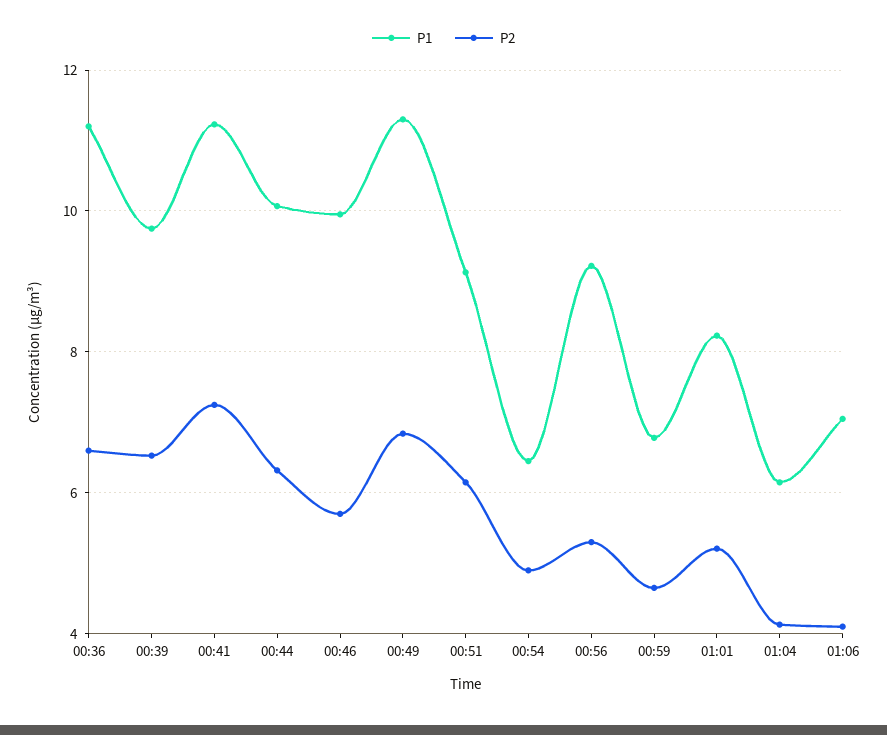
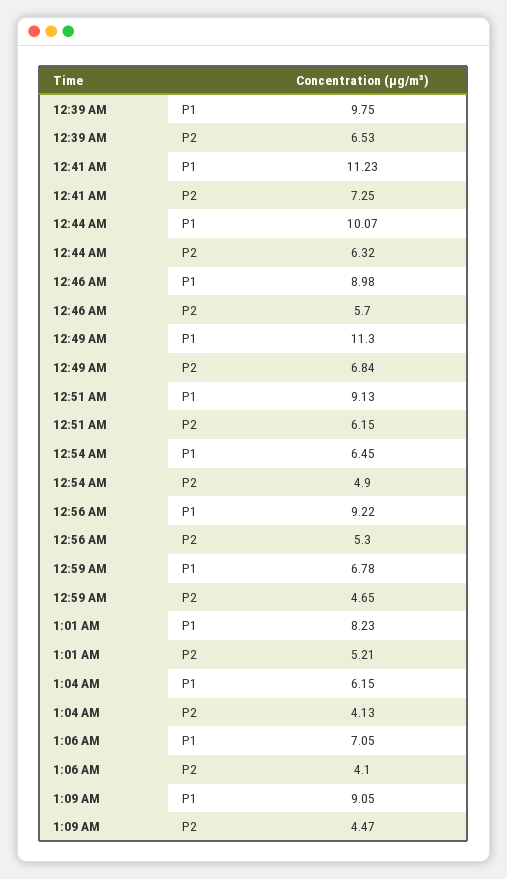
P1, 00:36: 11.2 -> none
P2, 00:36: 6.6 -> none
P1, 00:46: 10 -> 8.98
P1, 1:09 AM: none -> 9.05
P2, 1:09 AM: none -> 4.47

